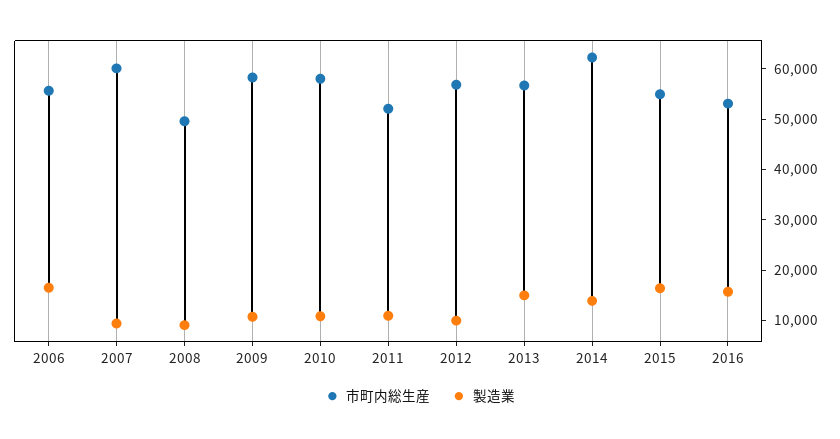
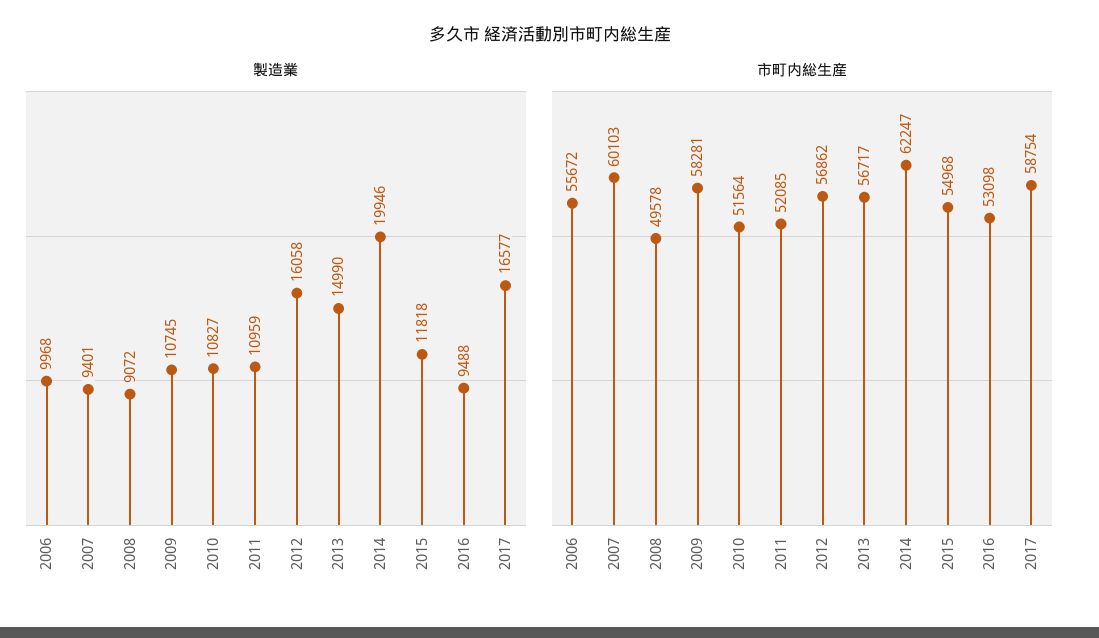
製造業, 2006: 16000 -> 9968
市町内総生産, 2010: 58000 -> 51564
製造業, 2012: 10000 -> 16058
製造業, 2014: 14000 -> 19946
製造業, 2015: 16000 -> 11818
製造業, 2016: 16000 -> 9488
製造業, 2017: none -> 16577
市町内総生産, 2017: none -> 58754

